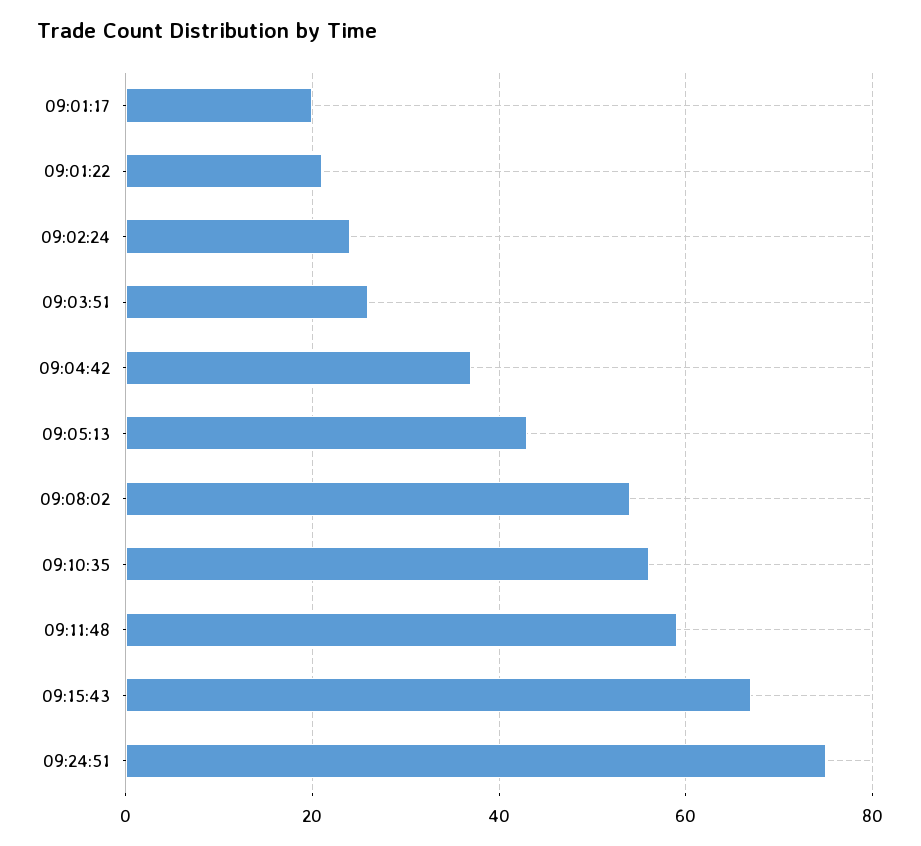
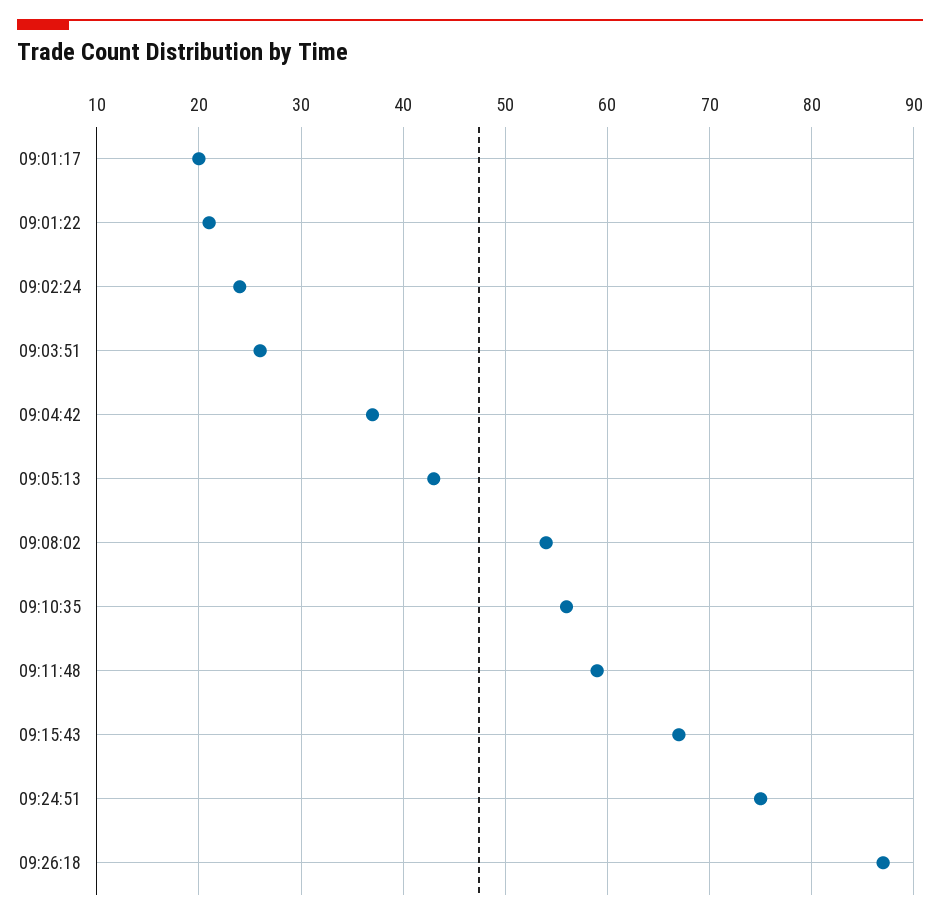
09:26:18: none -> 87

